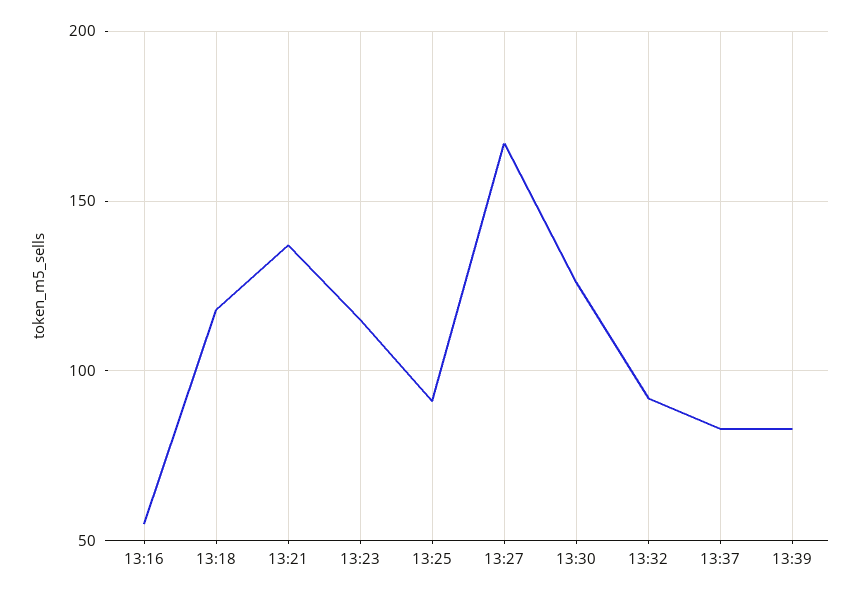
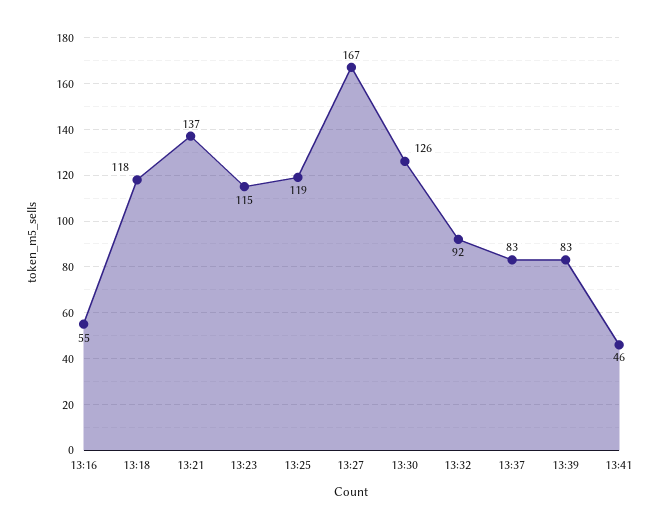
13:25: 90 -> 119
13:41: none -> 46

